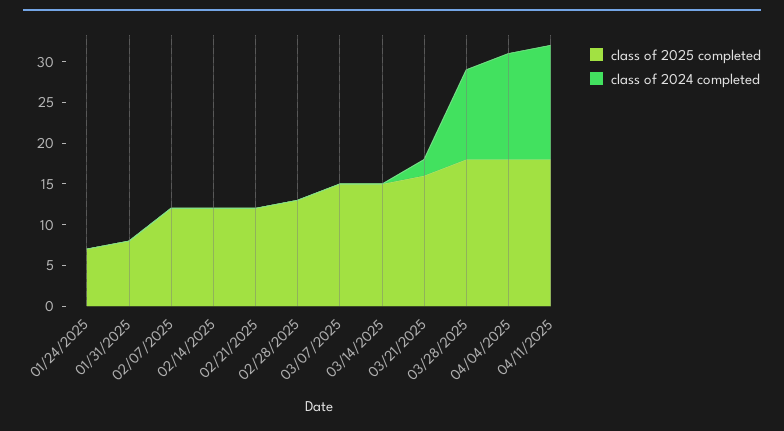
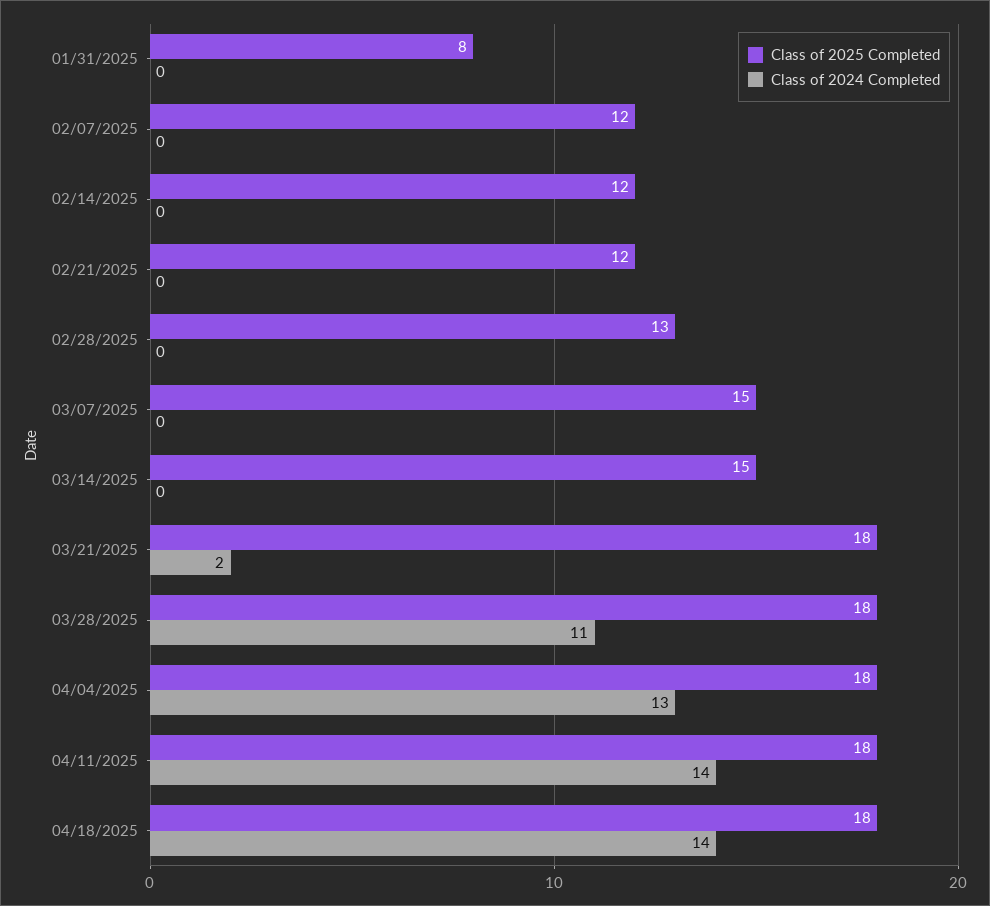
class of 2025 completed, 01/24/2025: 7 -> none
class of 2024 completed, 01/24/2025: 0 -> none
class of 2025 completed, 03/21/2025: 16 -> 18
class of 2025 completed, 04/18/2025: none -> 18
class of 2024 completed, 04/18/2025: none -> 14

